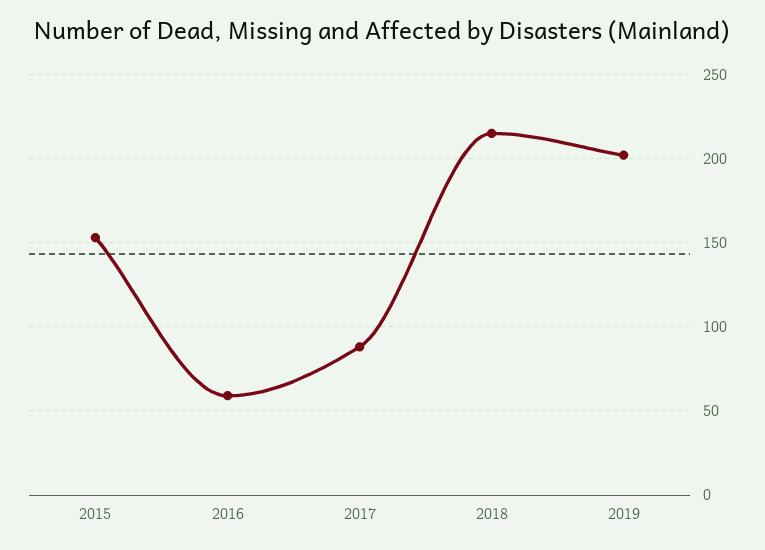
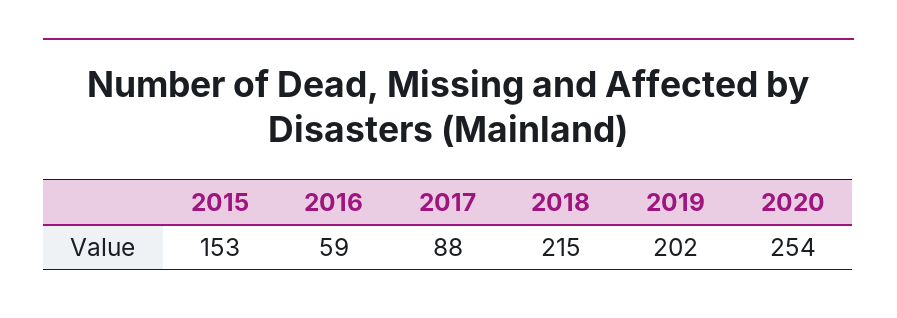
2020: none -> 254

